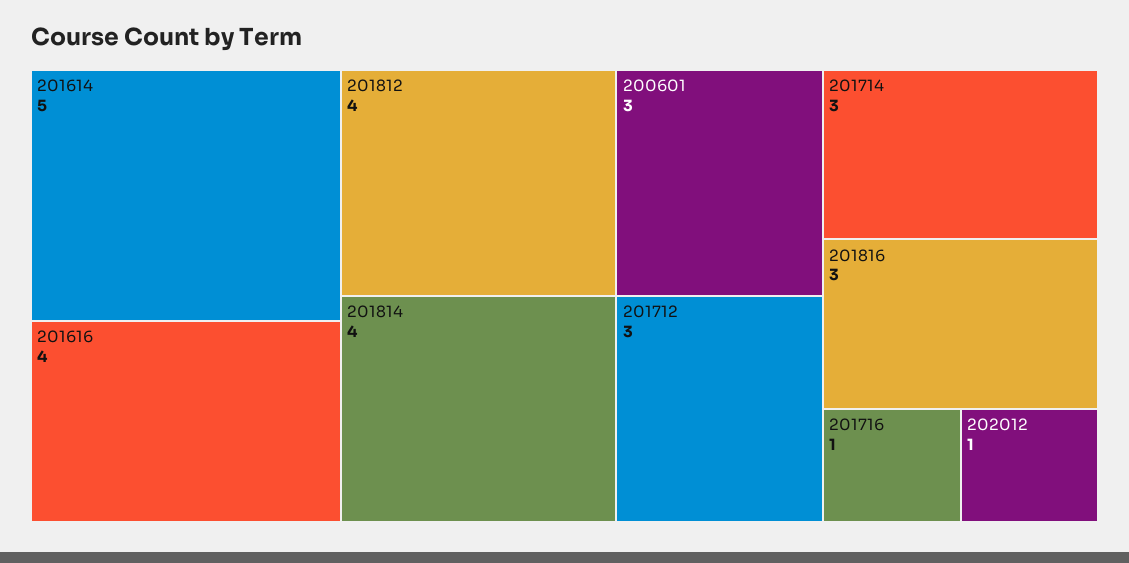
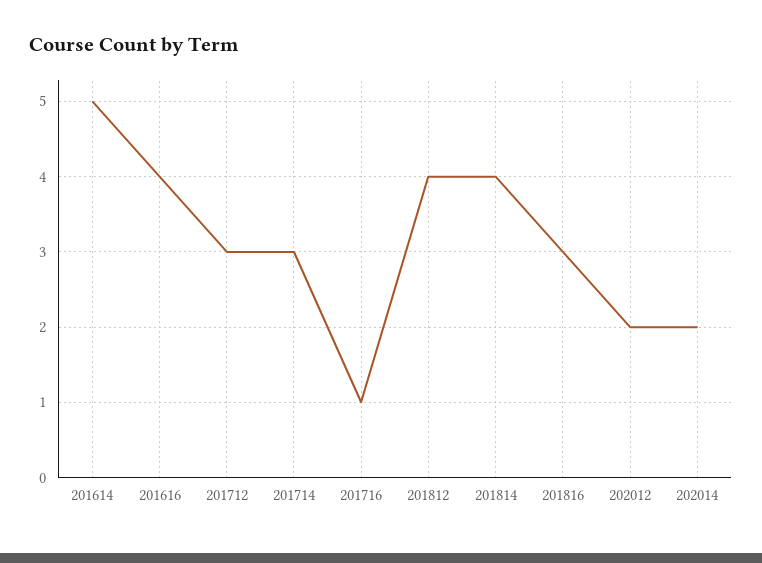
200601: 3 -> none
202012: 1 -> 2
202014: none -> 2

